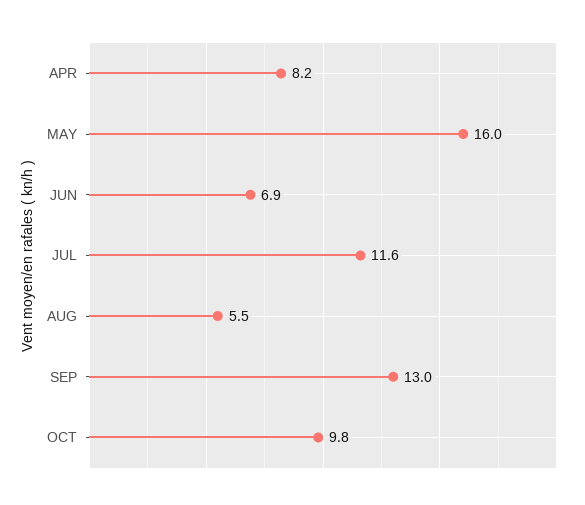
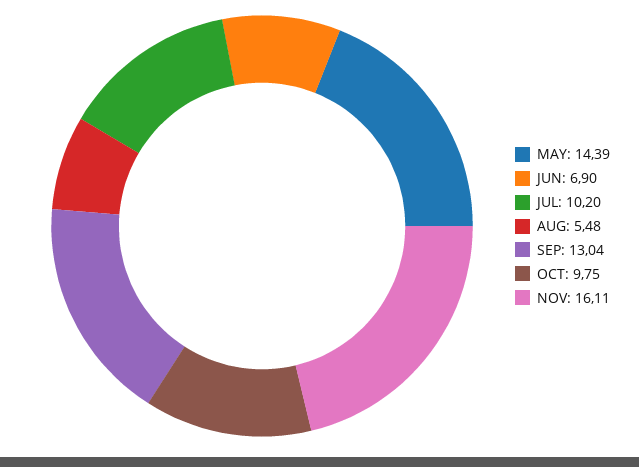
APR: 8.2 -> none
MAY: 16 -> 14.39
JUL: 11.6 -> 10.2
NOV: none -> 16.11

